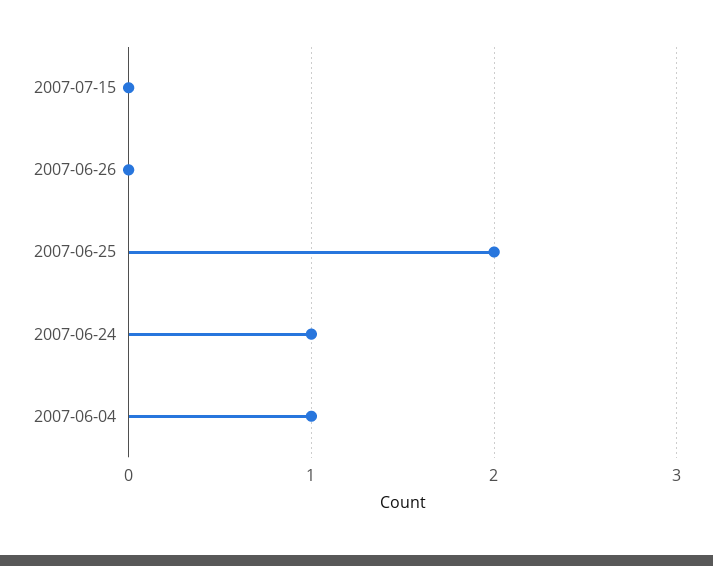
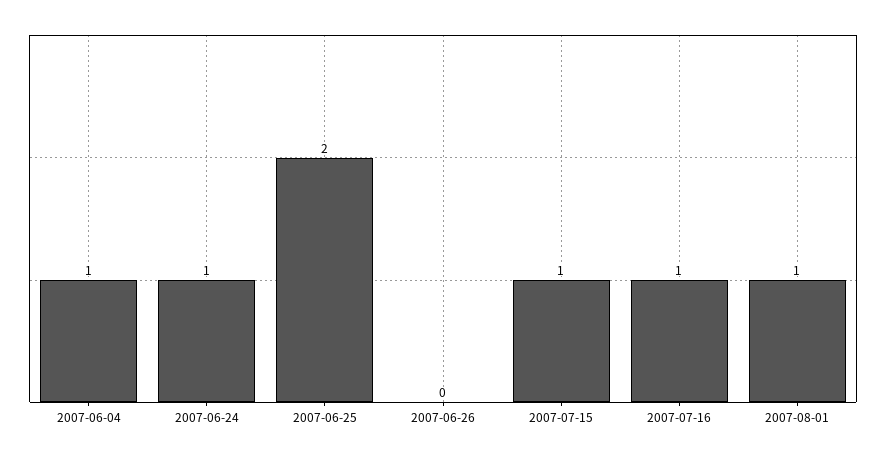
2007-07-15: 0 -> 1
2007-07-16: none -> 1
2007-08-01: none -> 1

